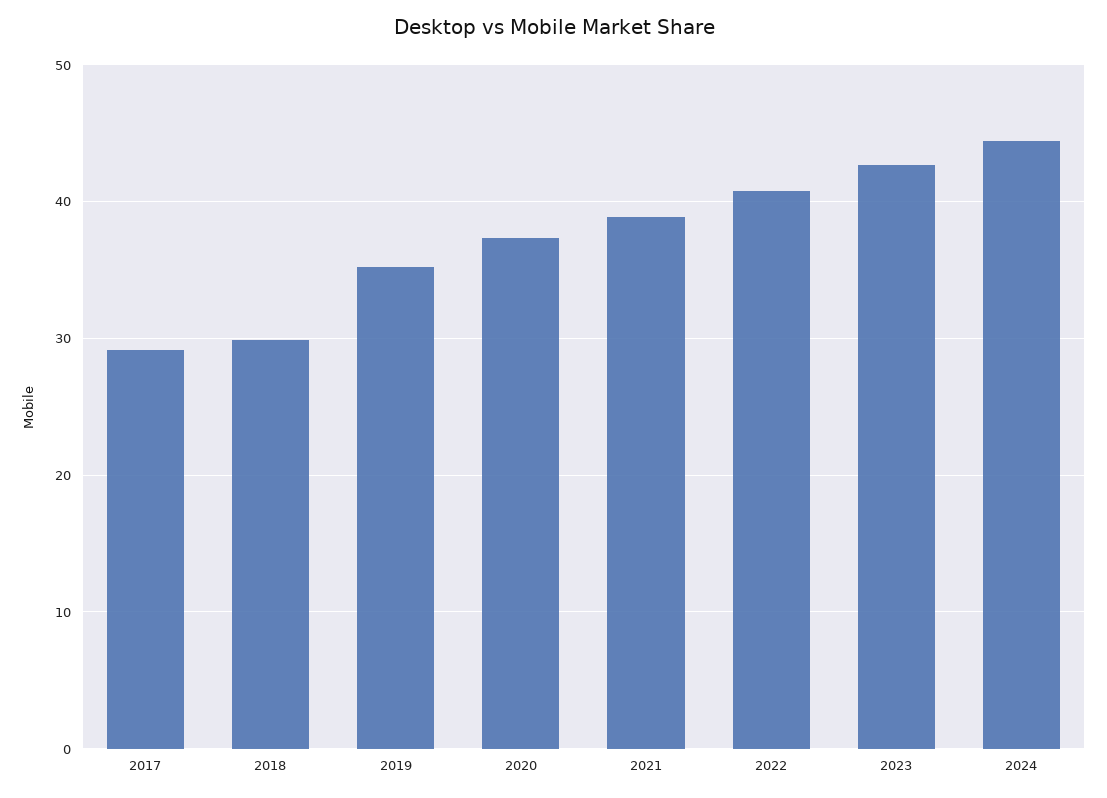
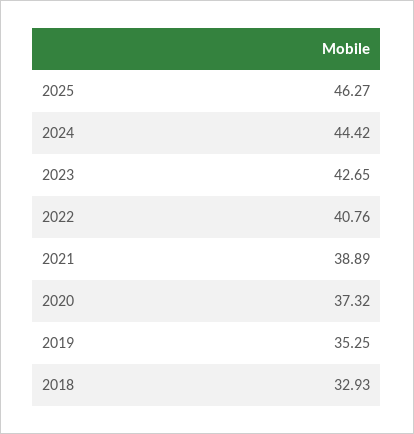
2017: 29 -> none
2018: 30 -> 32.93
2025: none -> 46.27

